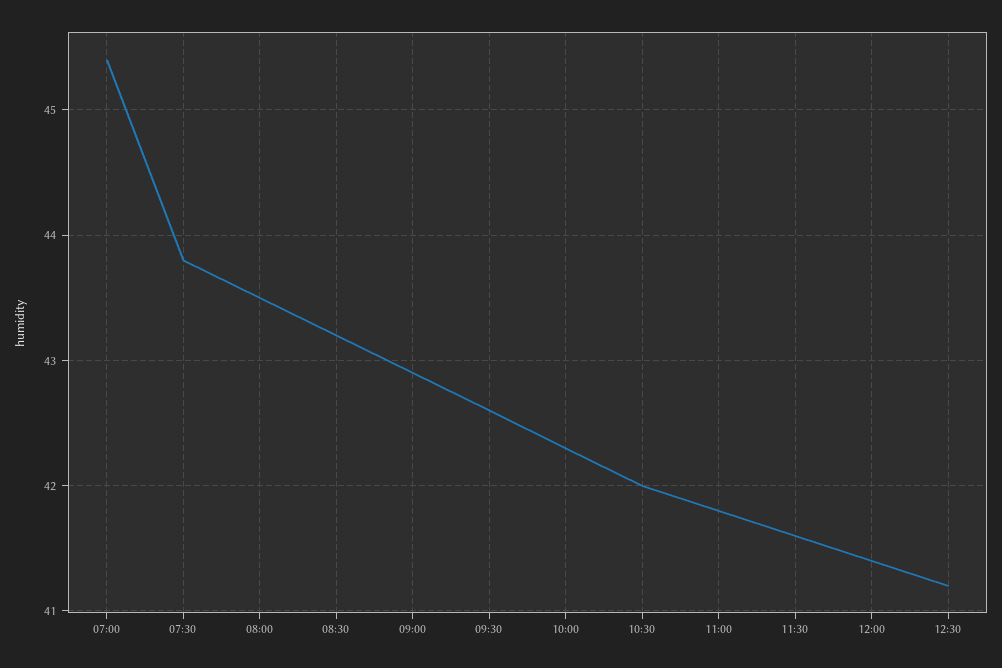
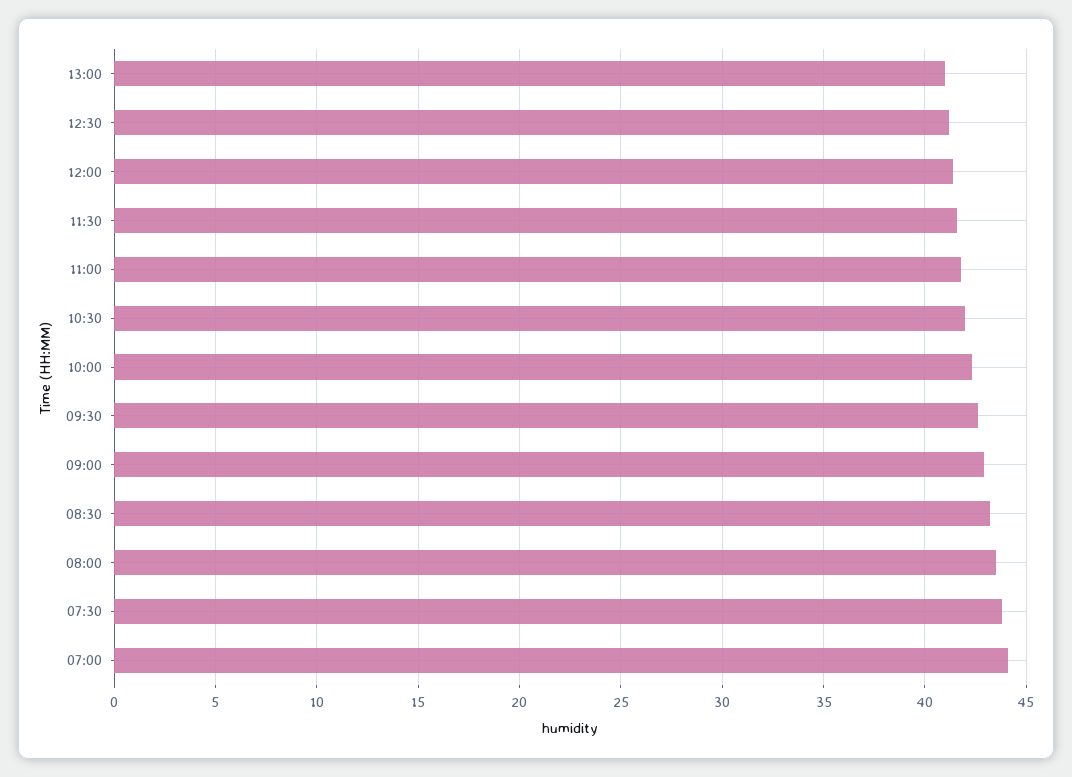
07:00: 45.4 -> 44
13:00: none -> 41

